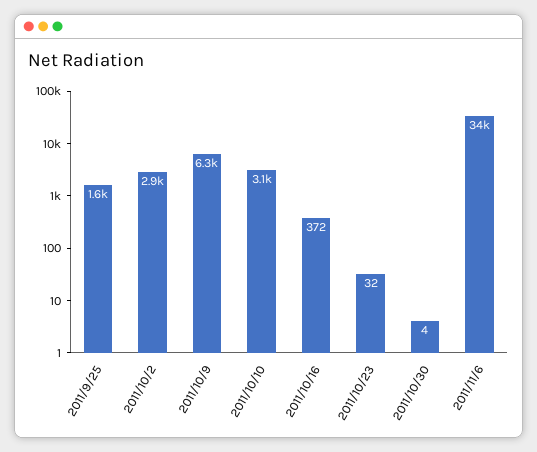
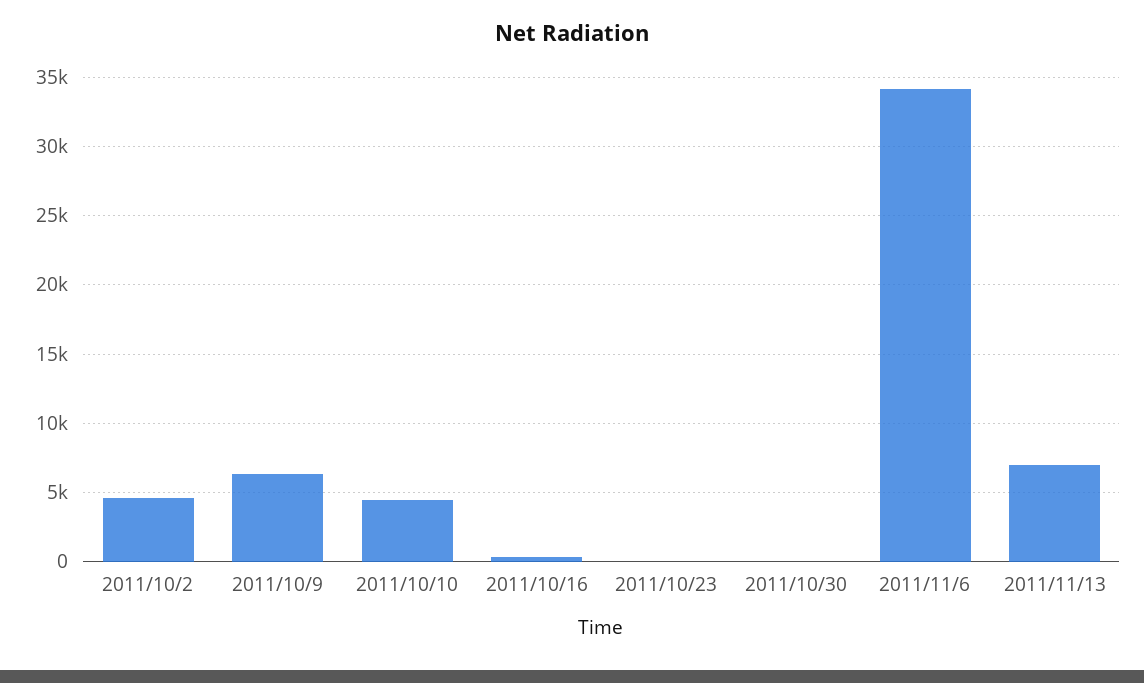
2011/9/25: 1600 -> none
2011/10/2: 2900 -> 4500
2011/10/10: 3100 -> 4500
2011/11/13: none -> 7000

